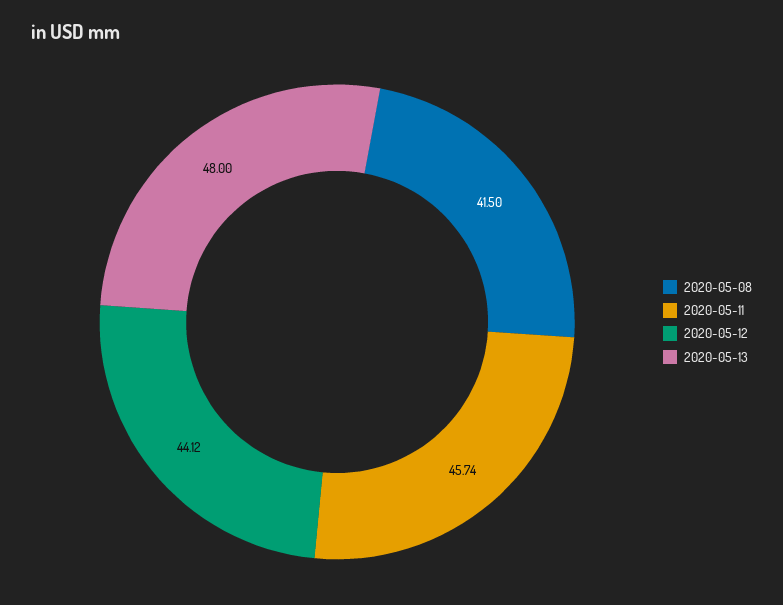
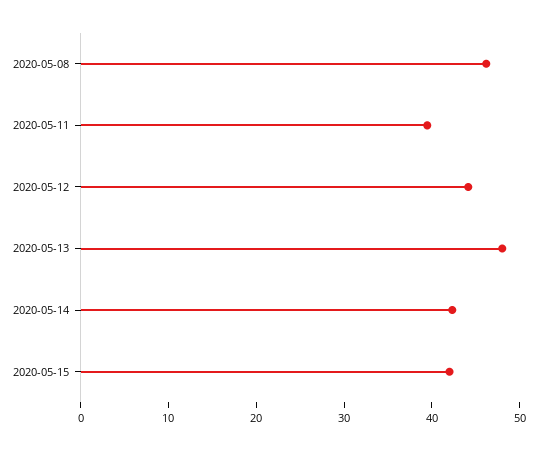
2020-05-08: 41.5 -> 46
2020-05-11: 45.74 -> 40
2020-05-14: none -> 42
2020-05-15: none -> 42

